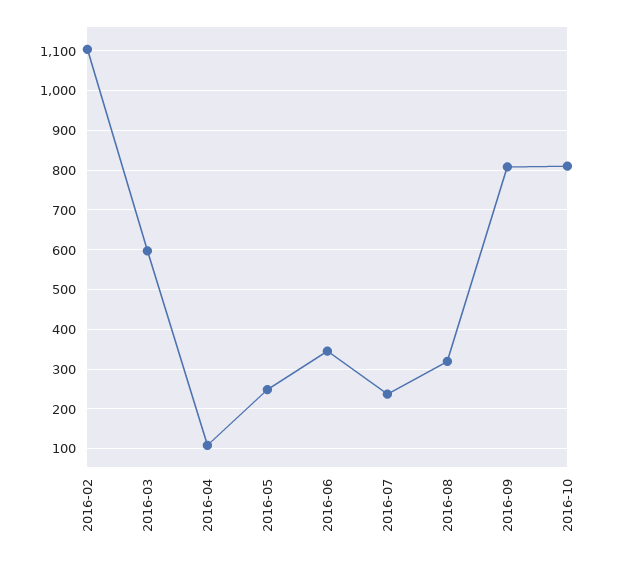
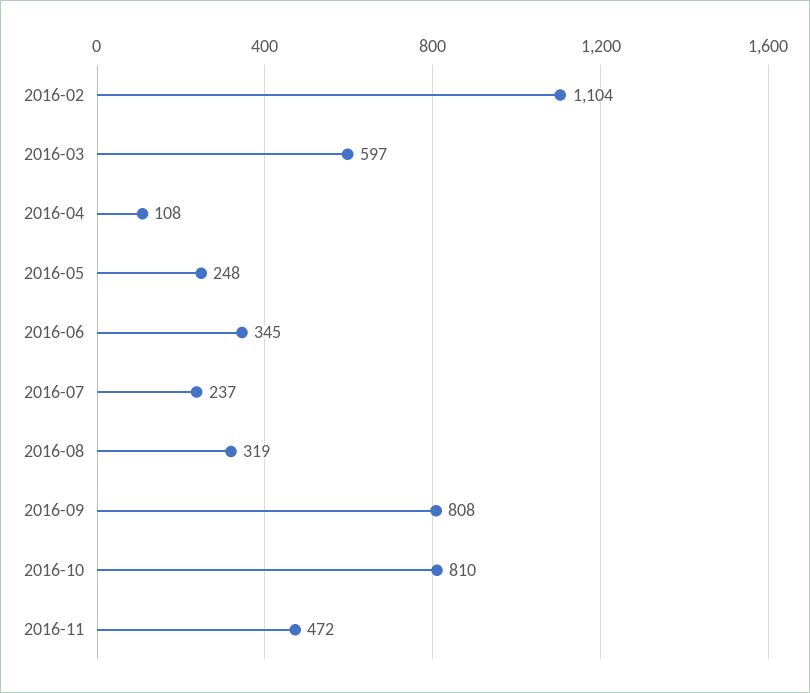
2016-11: none -> 472

